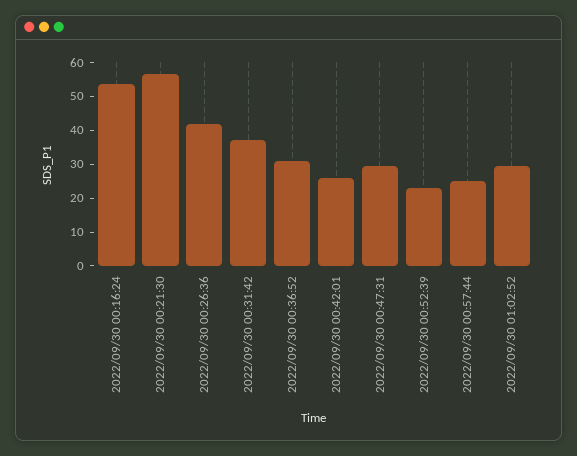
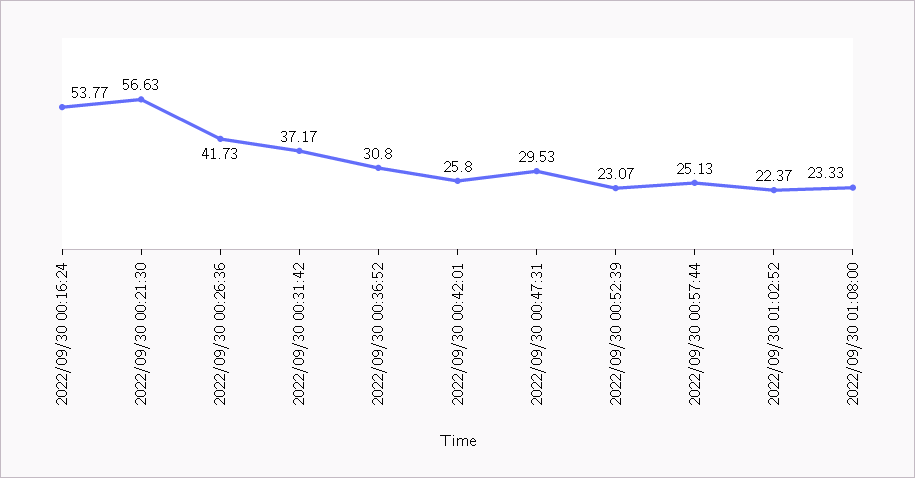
2022/09/30 01:02:52: 30 -> 22.37
2022/09/30 01:08:00: none -> 23.33

